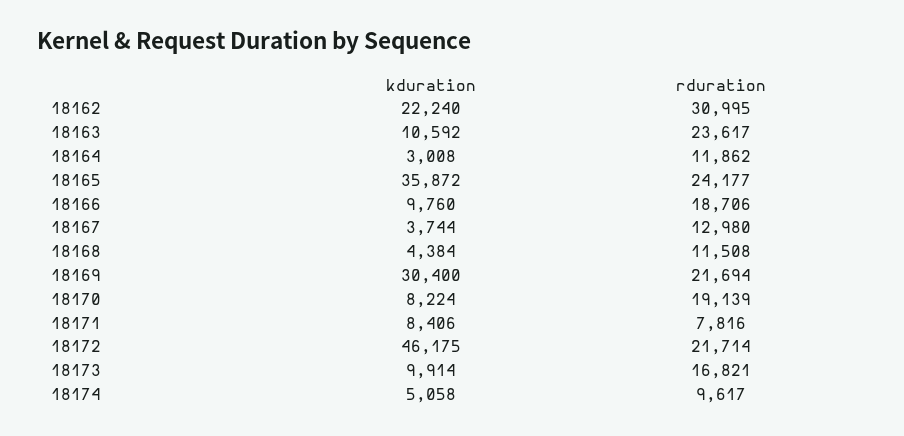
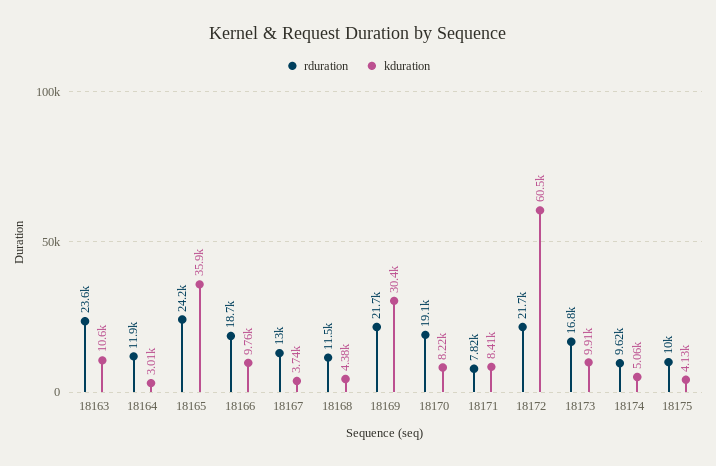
kduration, 18162: 22240 -> none
rduration, 18162: 30995 -> none
kduration, 18172: 46175 -> 60500
rduration, 18175: none -> 10000
kduration, 18175: none -> 4130

